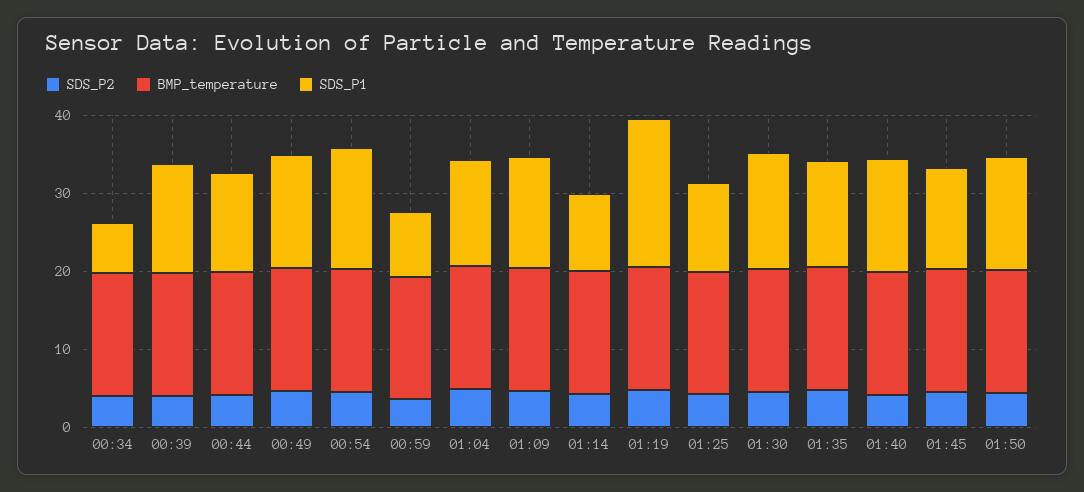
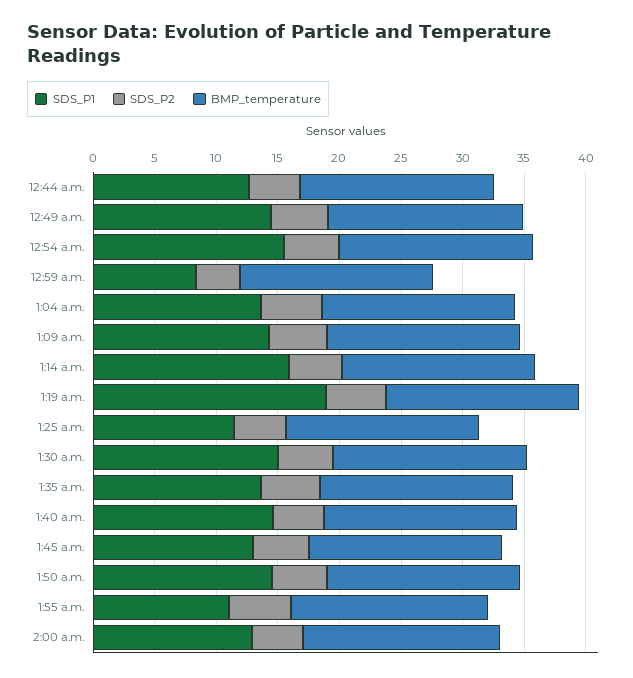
SDS_P2, 00:34: 4 -> none
BMP_temperature, 00:34: 16 -> none
SDS_P1, 00:34: 6 -> none
SDS_P2, 00:39: 4 -> none
BMP_temperature, 00:39: 16 -> none
SDS_P1, 00:39: 14 -> none
SDS_P1, 01:14: 10 -> 16
SDS_P1, 1:55 a.m.: none -> 11
SDS_P2, 1:55 a.m.: none -> 5
BMP_temperature, 1:55 a.m.: none -> 16
SDS_P1, 2:00 a.m.: none -> 13
SDS_P2, 2:00 a.m.: none -> 4
BMP_temperature, 2:00 a.m.: none -> 16

